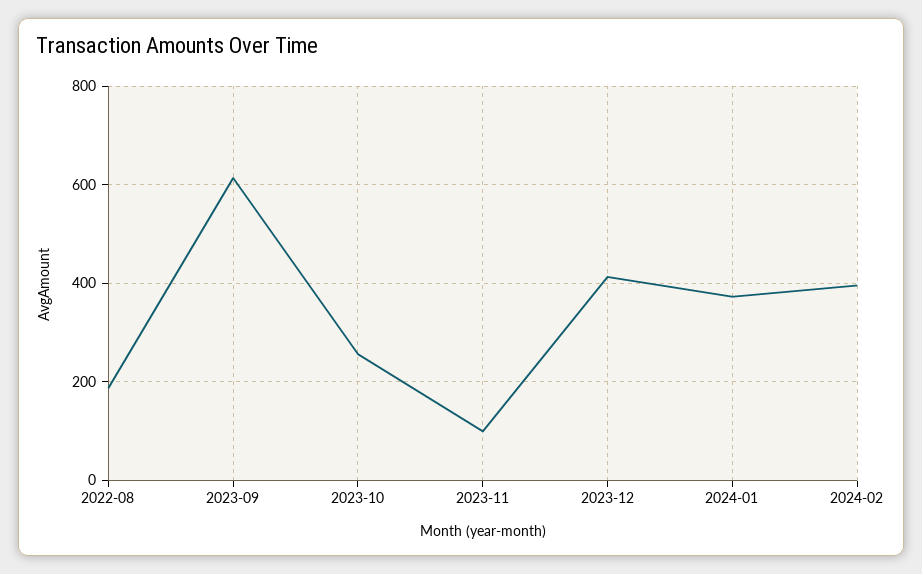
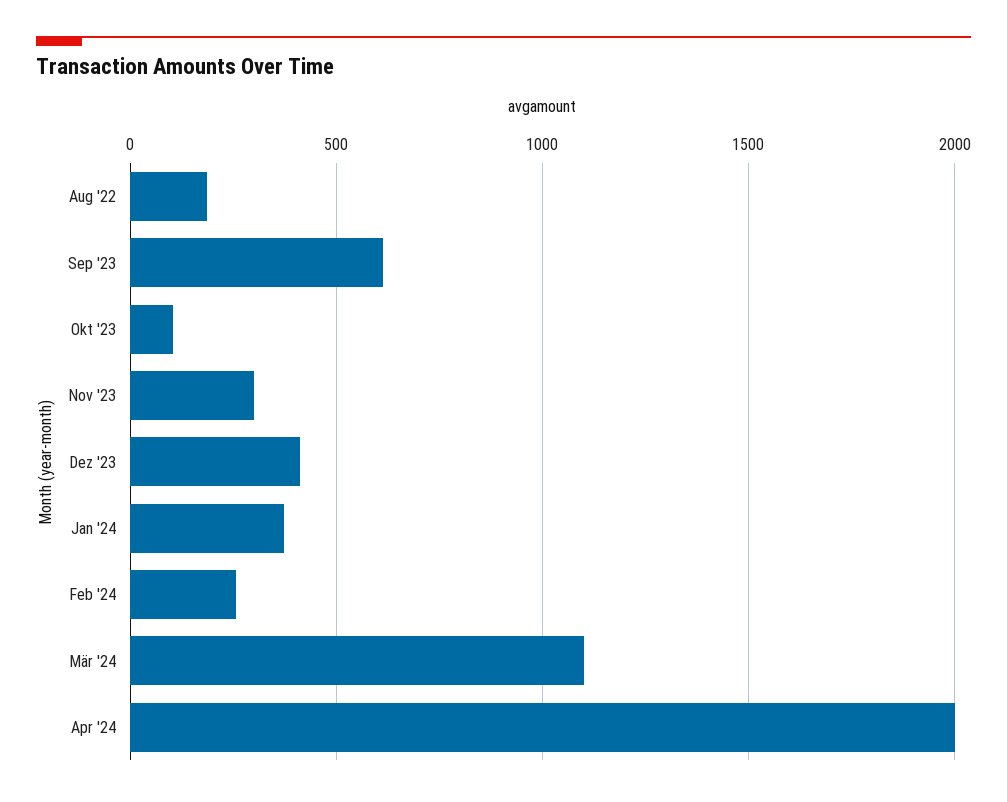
2023-10: 260 -> 100
2023-11: 100 -> 300
2024-02: 400 -> 250
Mär '24: none -> 1100
Apr '24: none -> 2000

